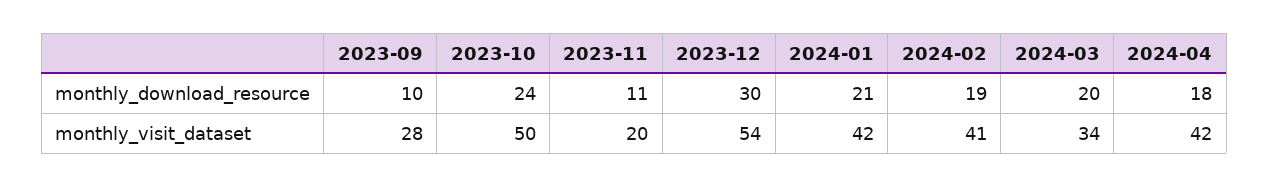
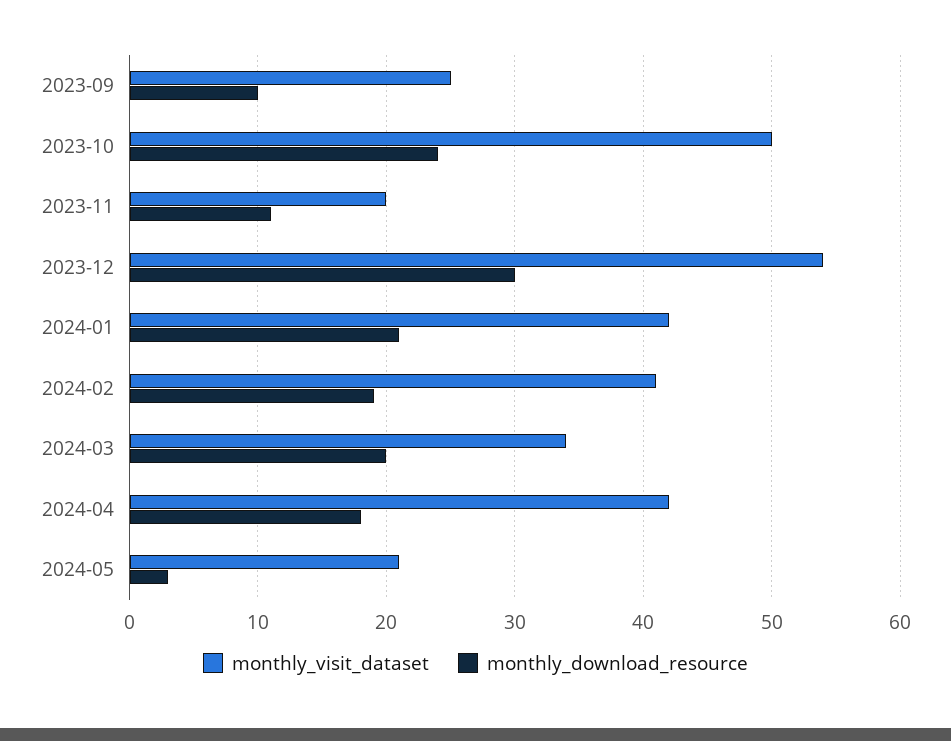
monthly_visit_dataset, 2023-09: 28 -> 25
monthly_visit_dataset, 2024-05: none -> 21
monthly_download_resource, 2024-05: none -> 3

